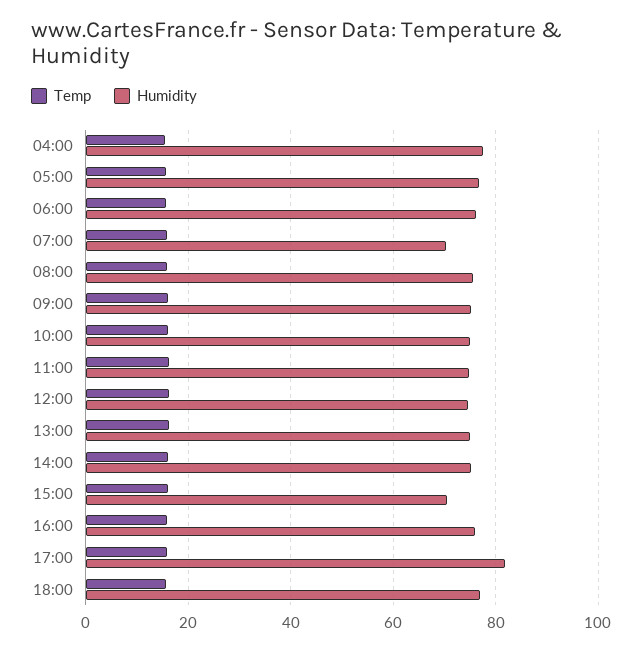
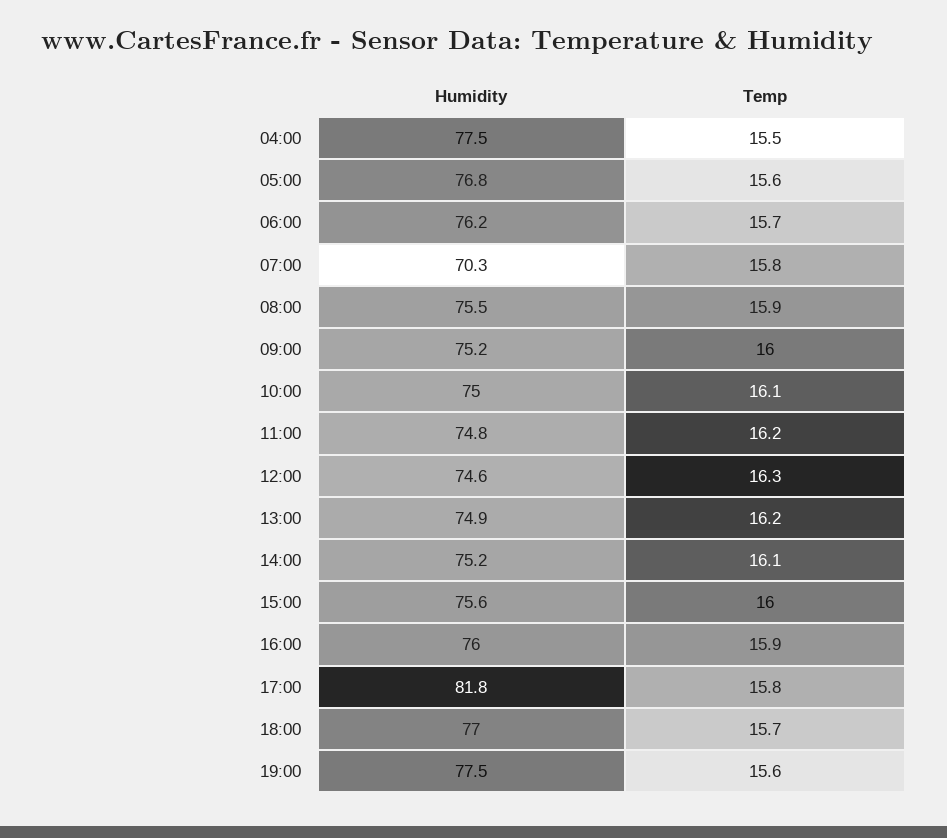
Humidity, 15:00: 70 -> 75.6
Humidity, 19:00: none -> 77.5
Temp, 19:00: none -> 15.6

